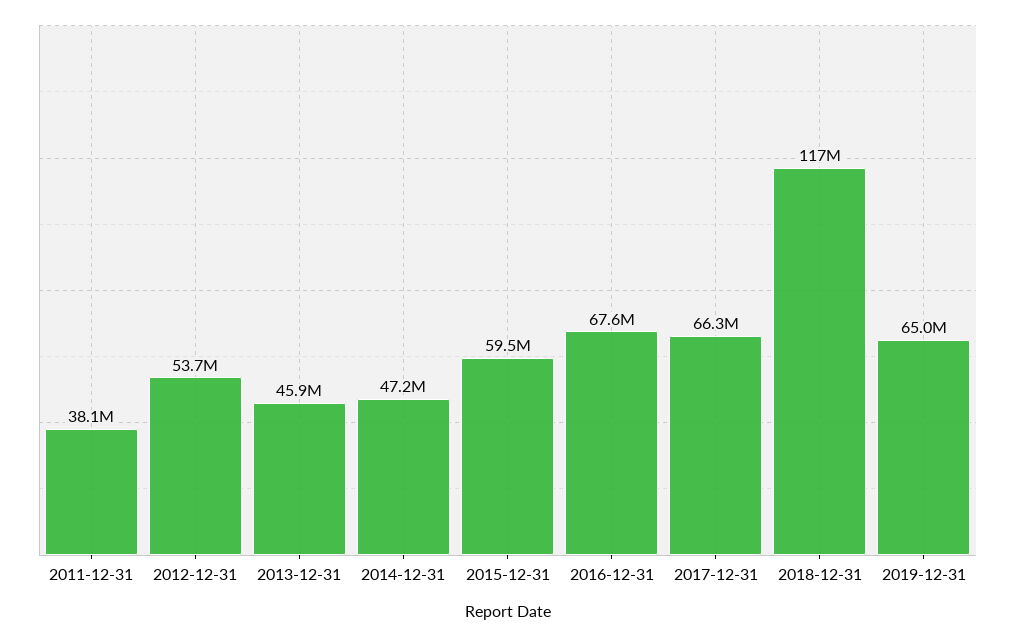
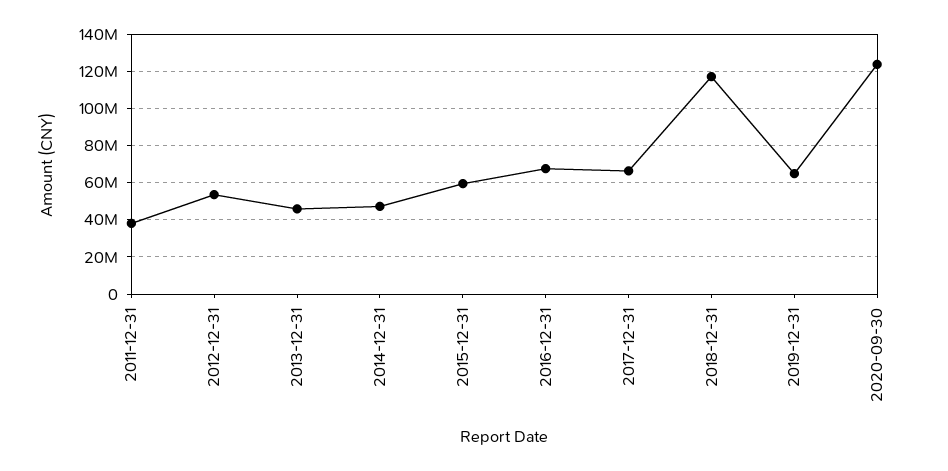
2020-09-30: none -> 125000000

